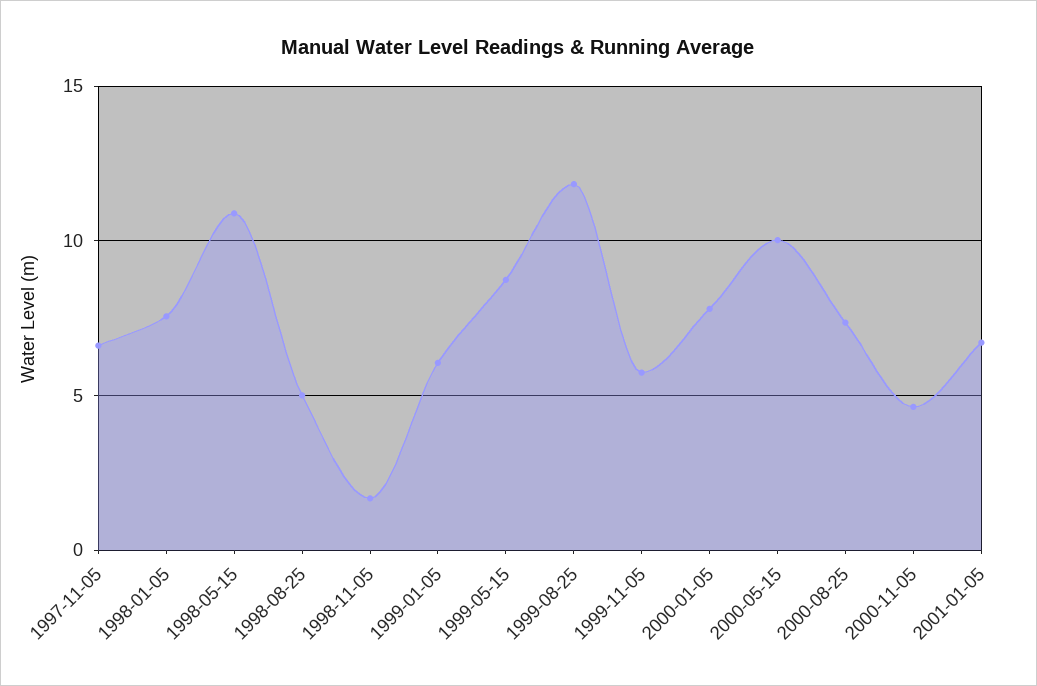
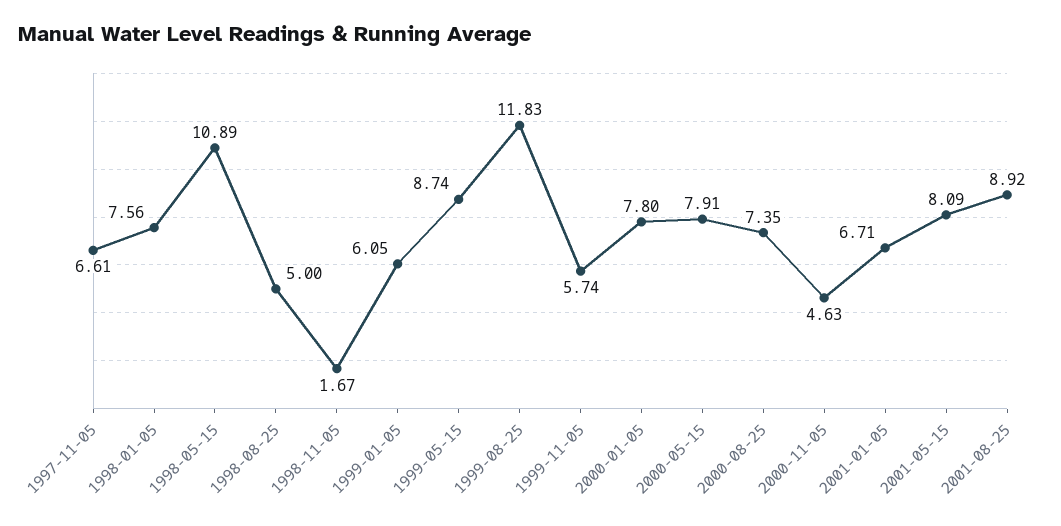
2000-05-15: 10 -> 7.91
2001-05-15: none -> 8.09
2001-08-25: none -> 8.92

